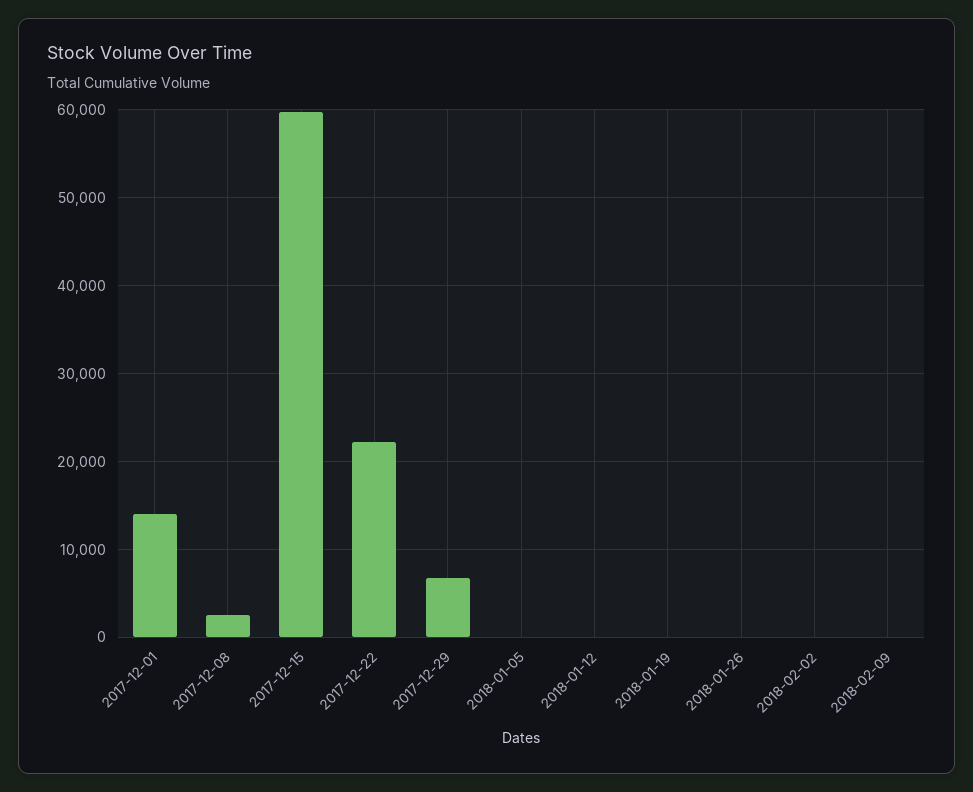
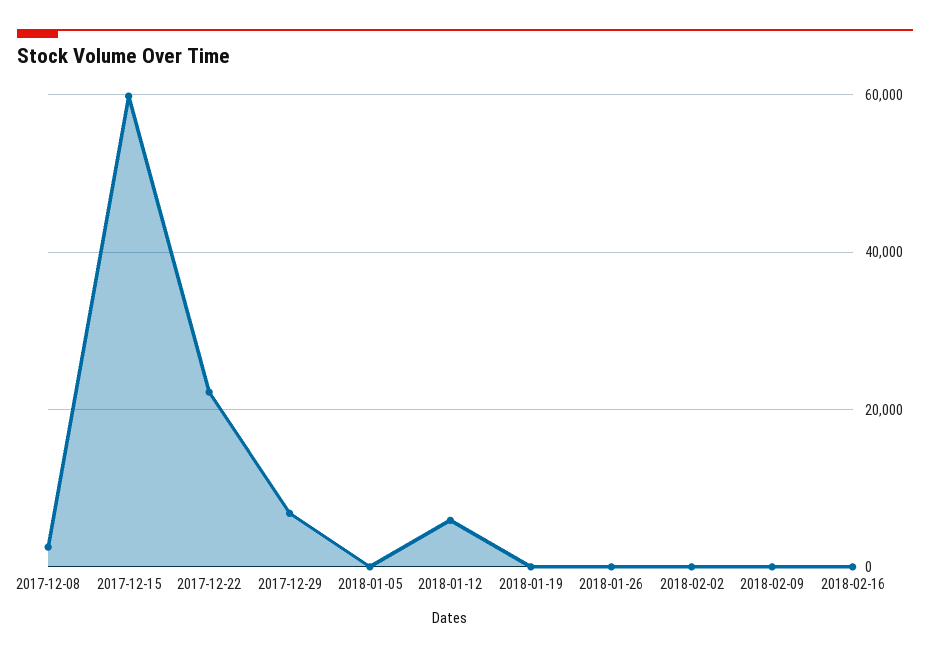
2017-12-01: 14000 -> none
2018-01-12: 0 -> 6000
2018-02-16: none -> 0

